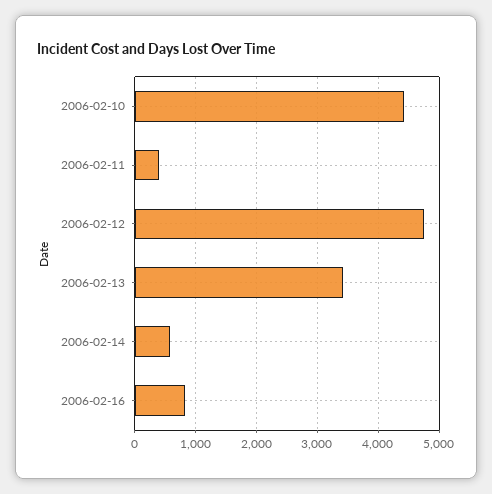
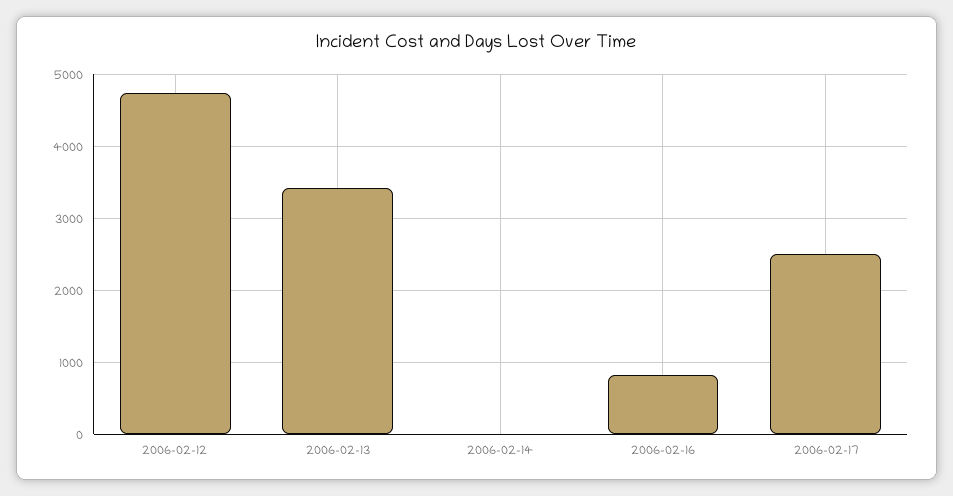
2006-02-10: 4400 -> none
2006-02-11: 400 -> none
2006-02-14: 600 -> 0
2006-02-17: none -> 2500

